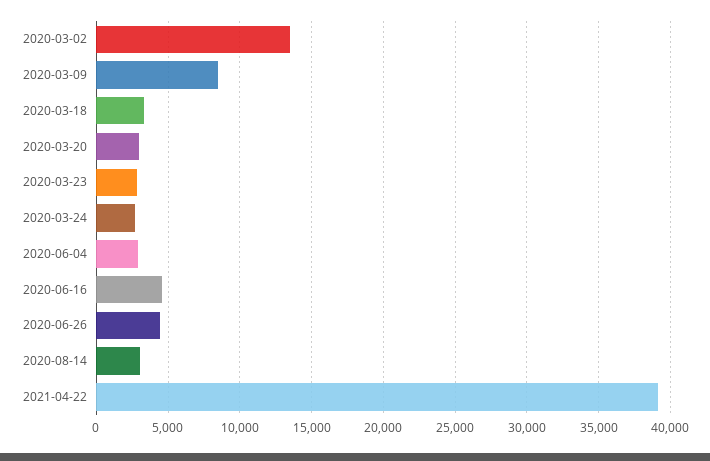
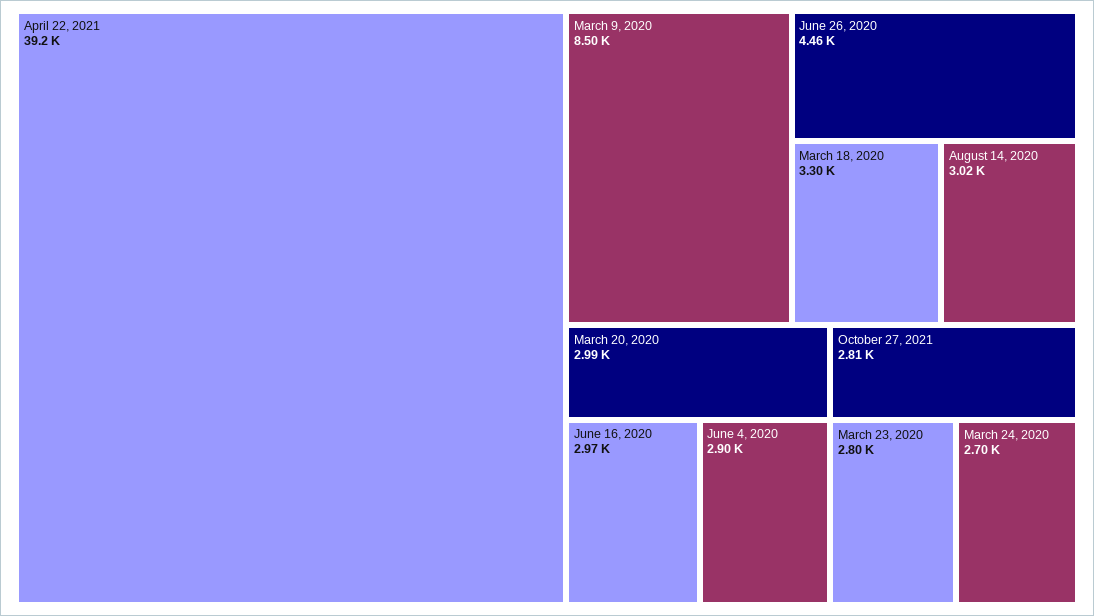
2020-03-02: 13500 -> none
2020-06-16: 4500 -> 2970
October 27, 2021: none -> 2810

